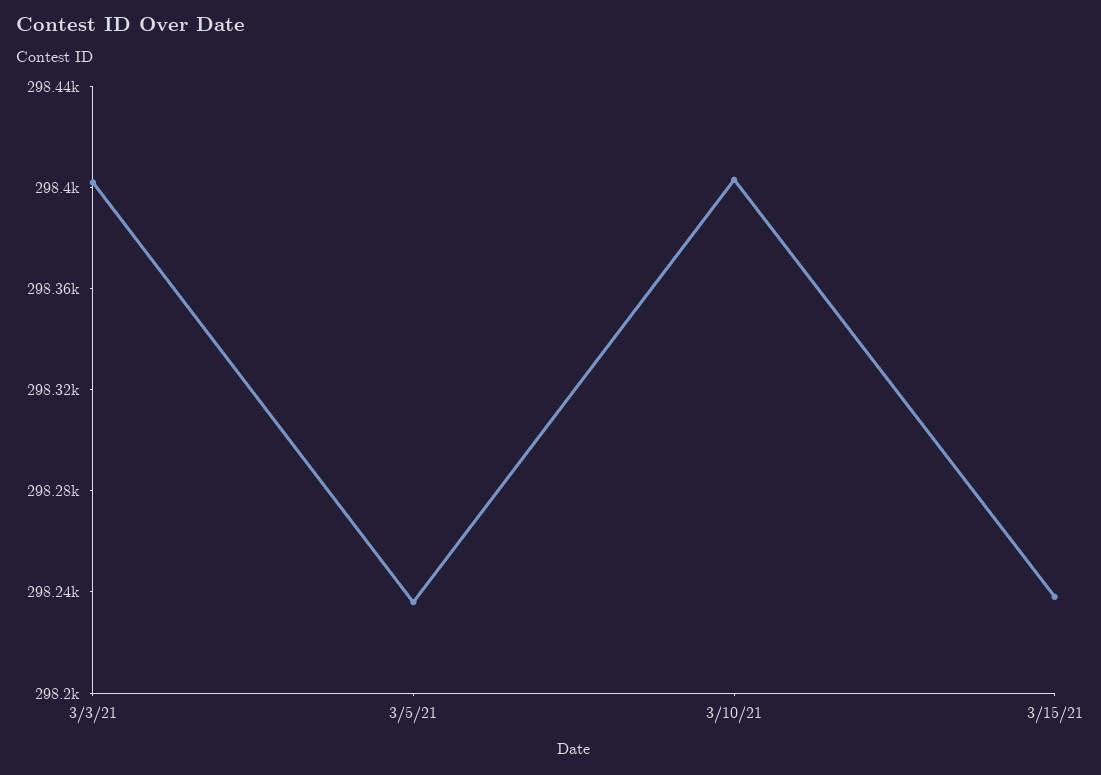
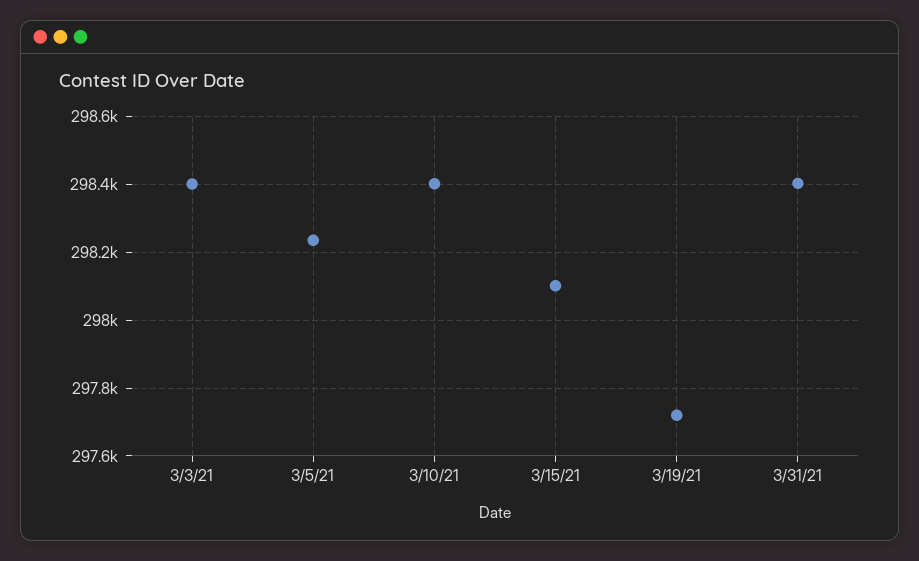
3/15/21: 298240 -> 298100
3/19/21: none -> 297720
3/31/21: none -> 298400

